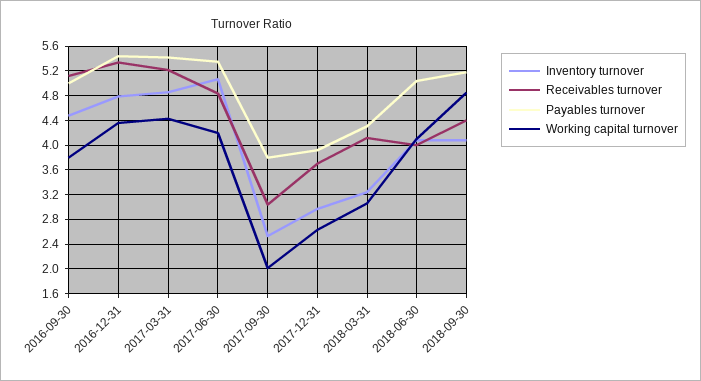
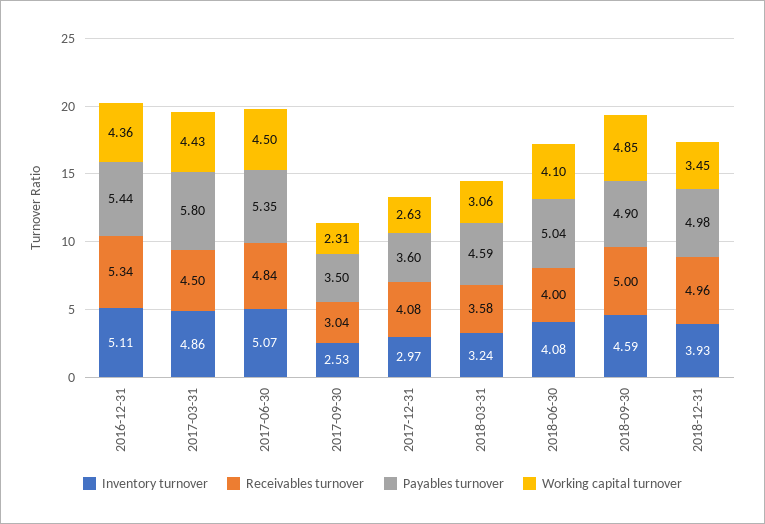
Inventory turnover, 2016-09-30: 4.5 -> none
Receivables turnover, 2016-09-30: 5.1 -> none
Payables turnover, 2016-09-30: 5 -> none
Working capital turnover, 2016-09-30: 3.8 -> none
Inventory turnover, 2016-12-31: 4.8 -> 5.11
Receivables turnover, 2017-03-31: 5.2 -> 4.5
Payables turnover, 2017-03-31: 5.4 -> 5.8
Working capital turnover, 2017-06-30: 4.2 -> 4.5
Payables turnover, 2017-09-30: 3.8 -> 3.5
Working capital turnover, 2017-09-30: 2 -> 2.31
Receivables turnover, 2017-12-31: 3.7 -> 4.08
Payables turnover, 2017-12-31: 3.9 -> 3.6
Receivables turnover, 2018-03-31: 4.1 -> 3.58
Payables turnover, 2018-03-31: 4.3 -> 4.59
Inventory turnover, 2018-09-30: 4.1 -> 4.59
Receivables turnover, 2018-09-30: 4.4 -> 5
Payables turnover, 2018-09-30: 5.2 -> 4.9
Inventory turnover, 2018-12-31: none -> 3.93
Receivables turnover, 2018-12-31: none -> 4.96
Payables turnover, 2018-12-31: none -> 4.98
Working capital turnover, 2018-12-31: none -> 3.45

